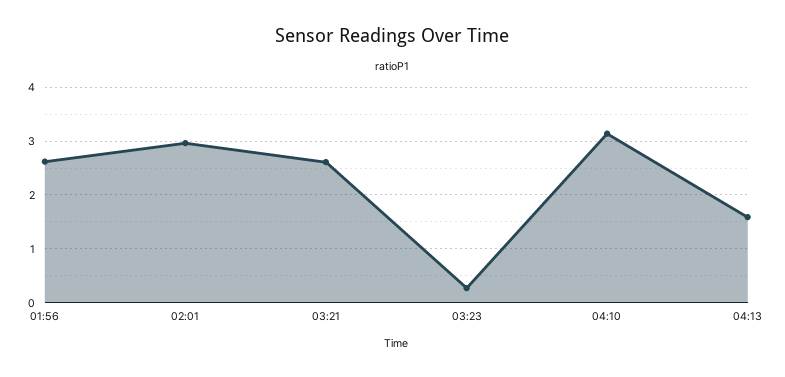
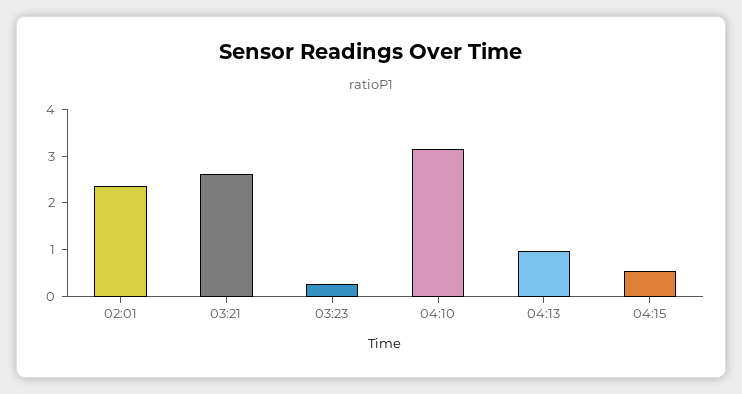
01:56: 2.6 -> none
02:01: 3 -> 2.4
04:13: 1.6 -> 1
04:15: none -> 0.6

